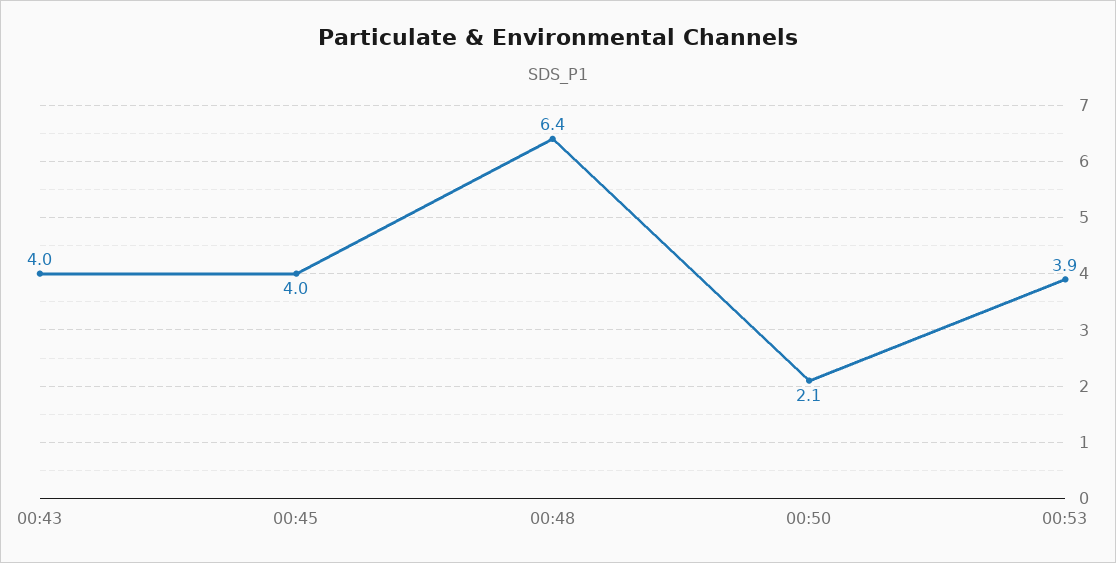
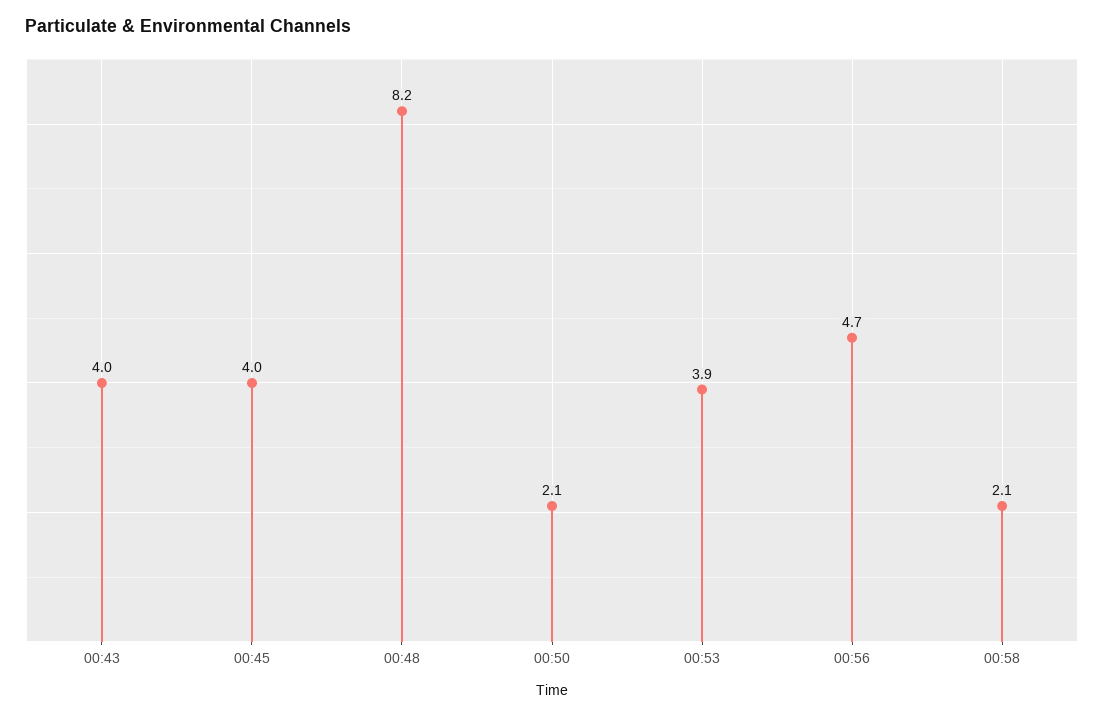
00:48: 6.4 -> 8.2
00:56: none -> 4.7
00:58: none -> 2.1

